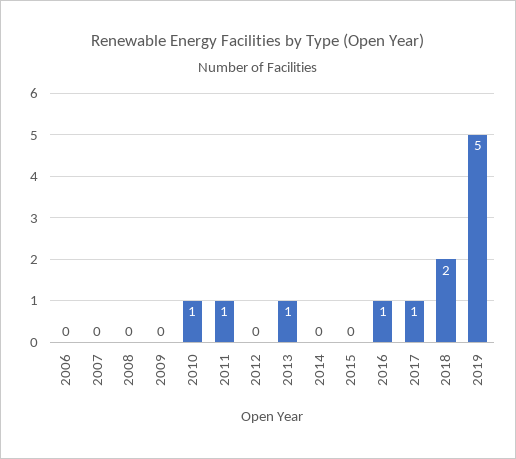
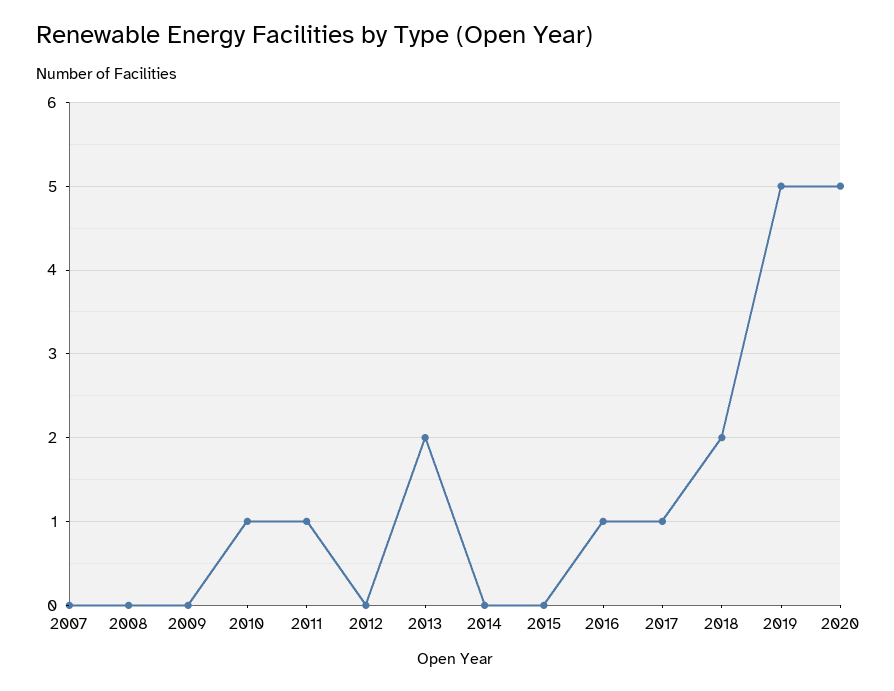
2006: 0 -> none
2013: 1 -> 2
2020: none -> 5

